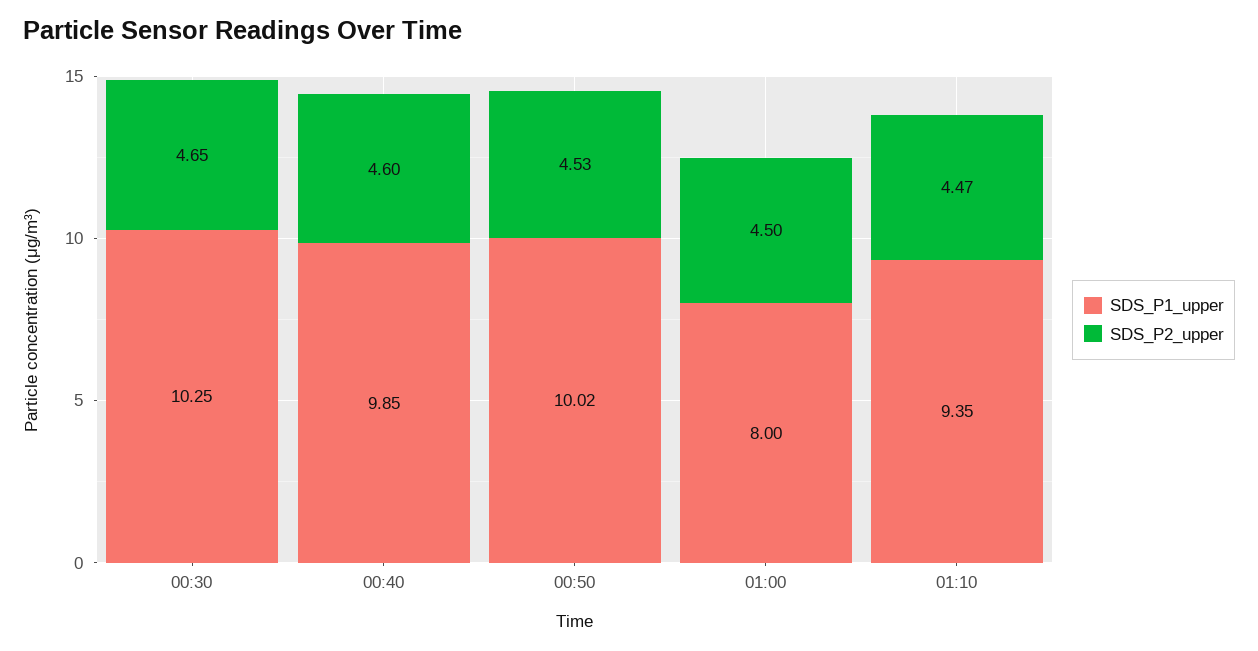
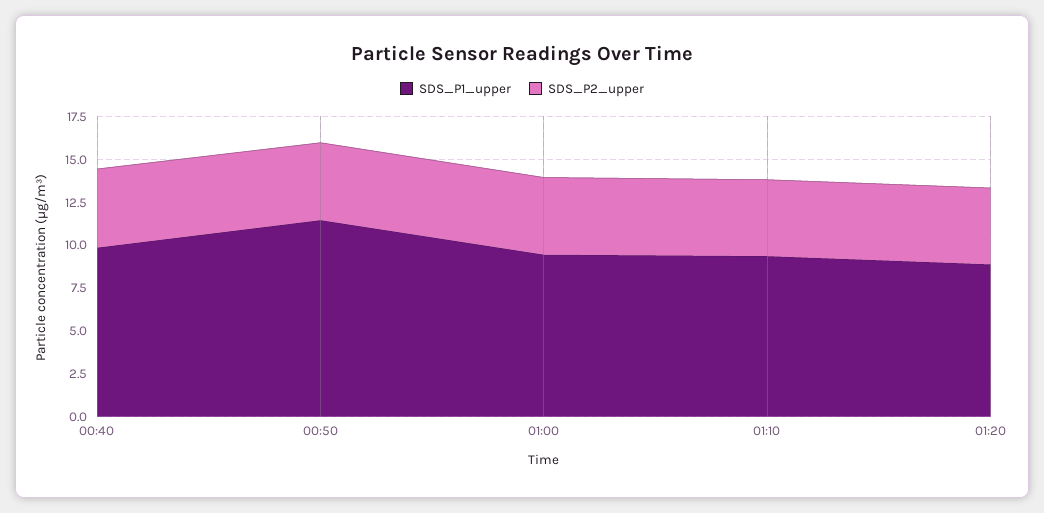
SDS_P1_upper, 00:30: 10.25 -> none
SDS_P2_upper, 00:30: 4.65 -> none
SDS_P1_upper, 00:50: 10.02 -> 11.5
SDS_P1_upper, 01:00: 8 -> 9.5
SDS_P1_upper, 01:20: none -> 9
SDS_P2_upper, 01:20: none -> 4.5

